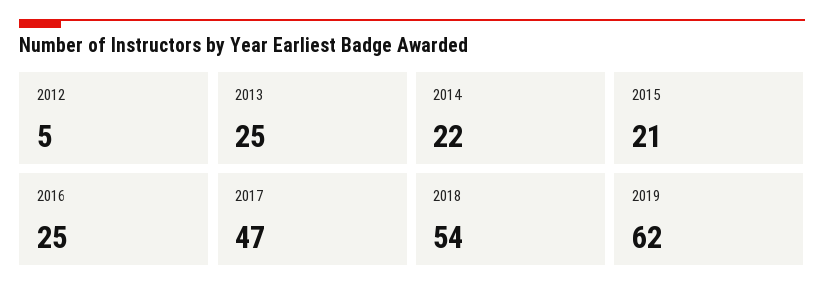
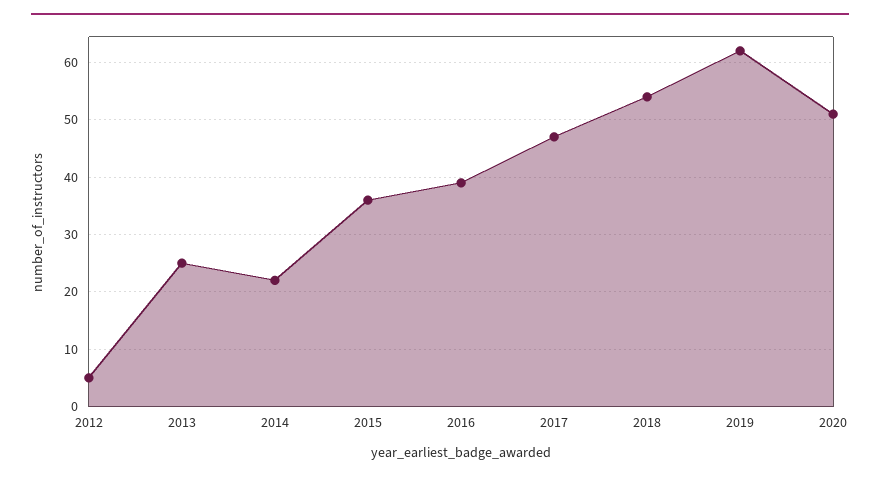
2015: 21 -> 35
2016: 25 -> 40
2020: none -> 50

